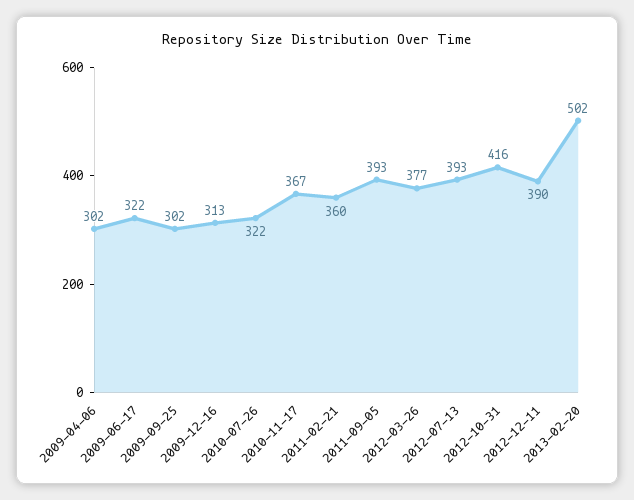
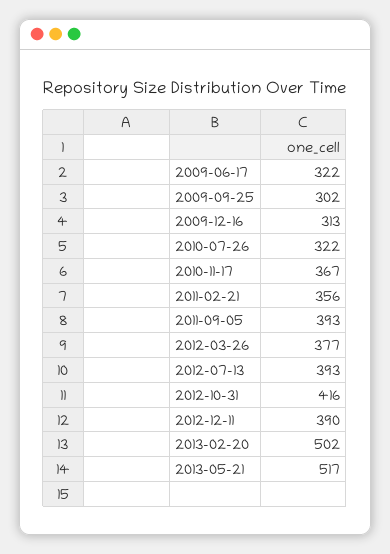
2009-04-06: 302 -> none
2011-02-21: 360 -> 356
2013-05-21: none -> 517

